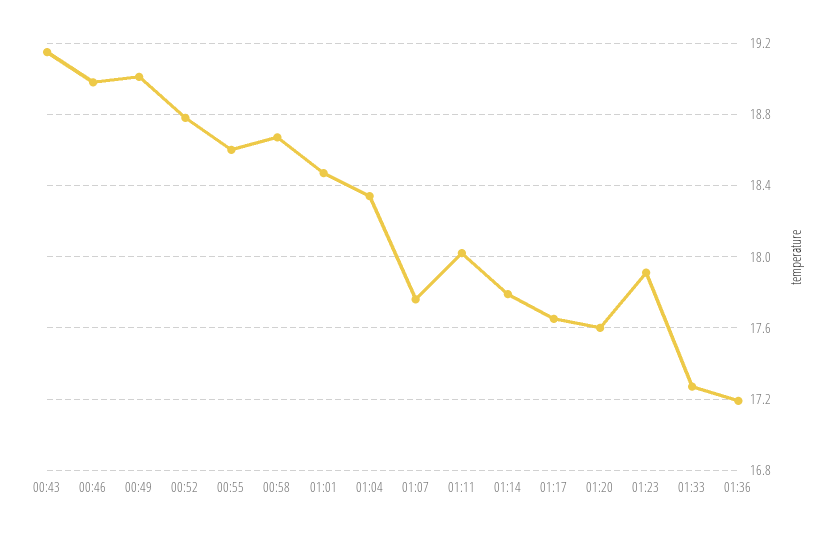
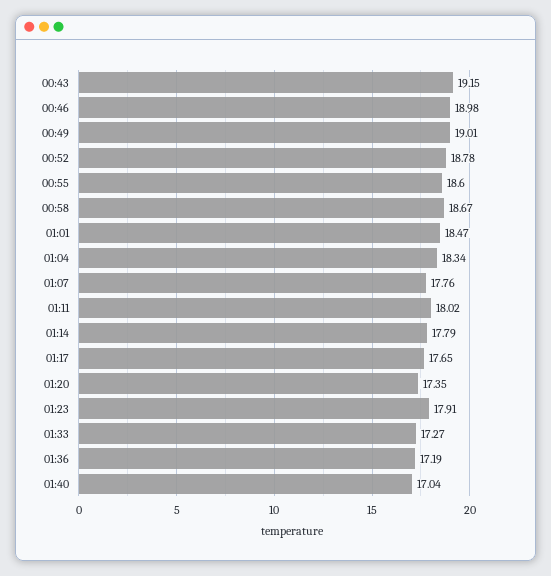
01:20: 17.6 -> 17.35
01:40: none -> 17.04

